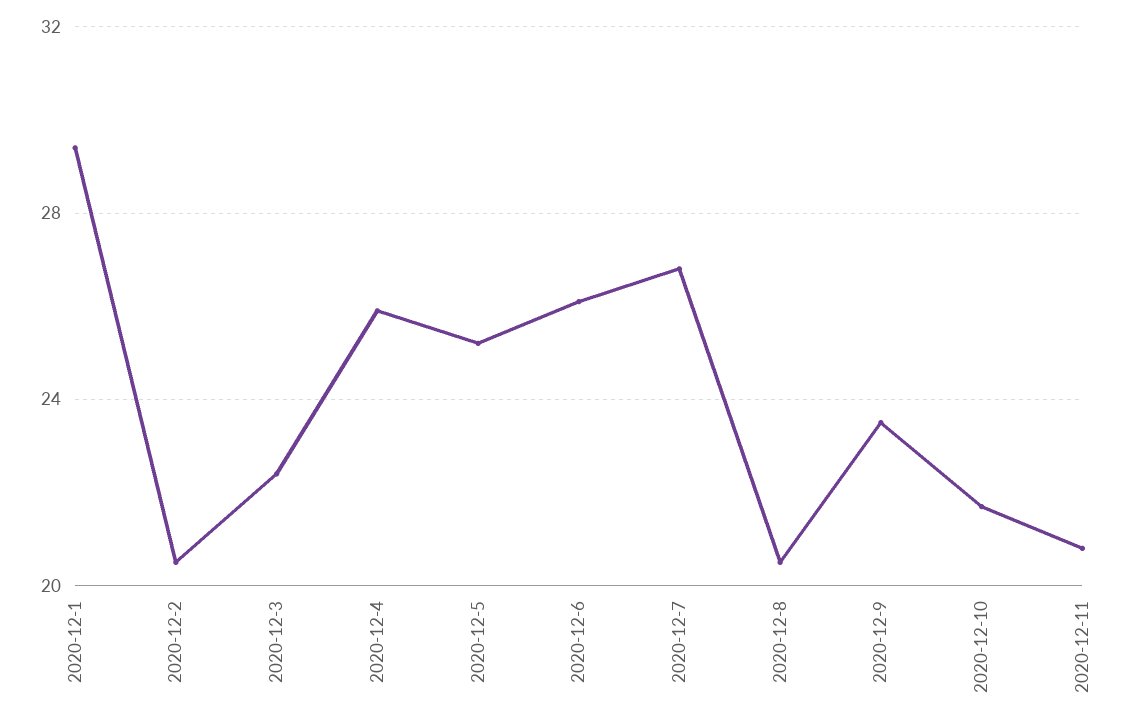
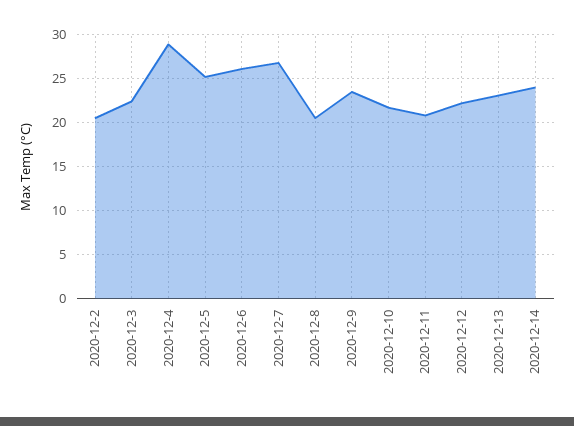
2020-12-1: 29.5 -> none
2020-12-4: 26 -> 29
2020-12-12: none -> 22
2020-12-13: none -> 23
2020-12-14: none -> 24

